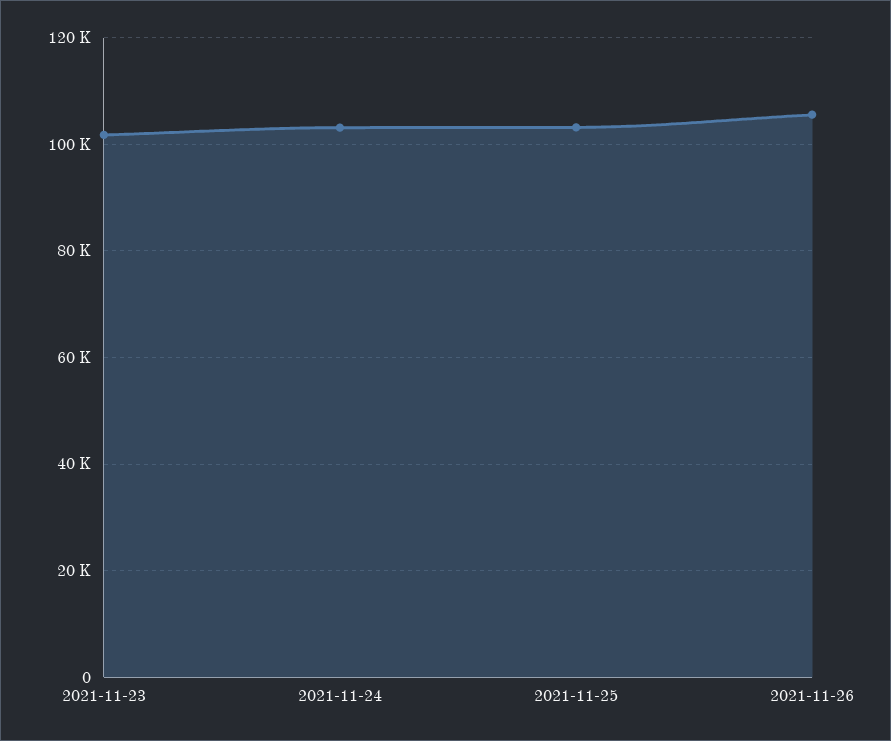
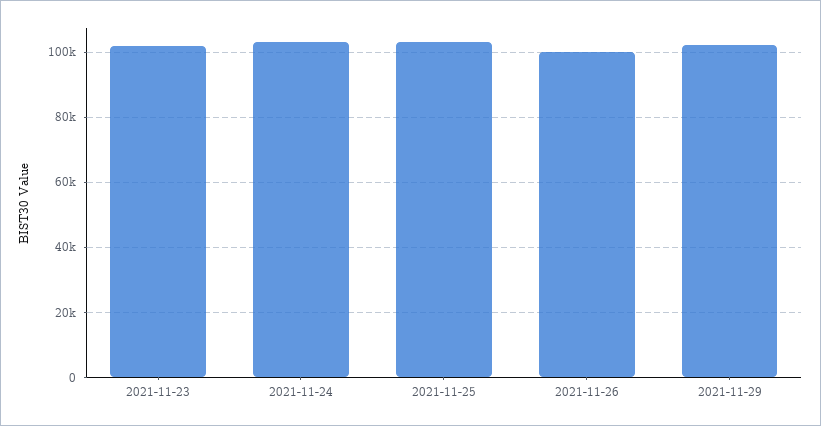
2021-11-26: 106000 -> 100000
2021-11-29: none -> 102000

